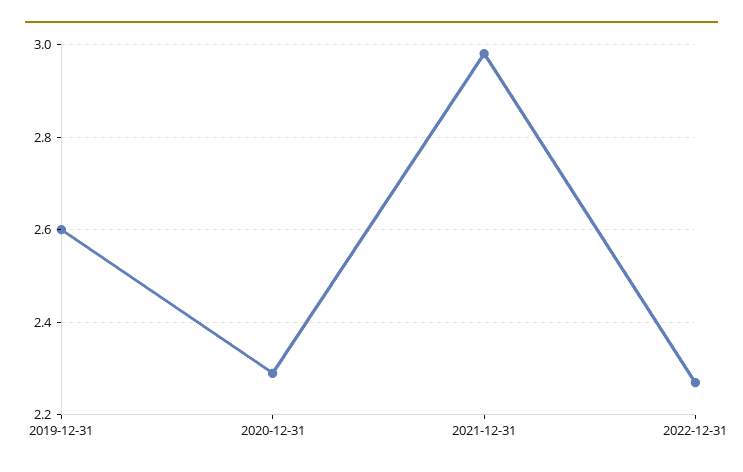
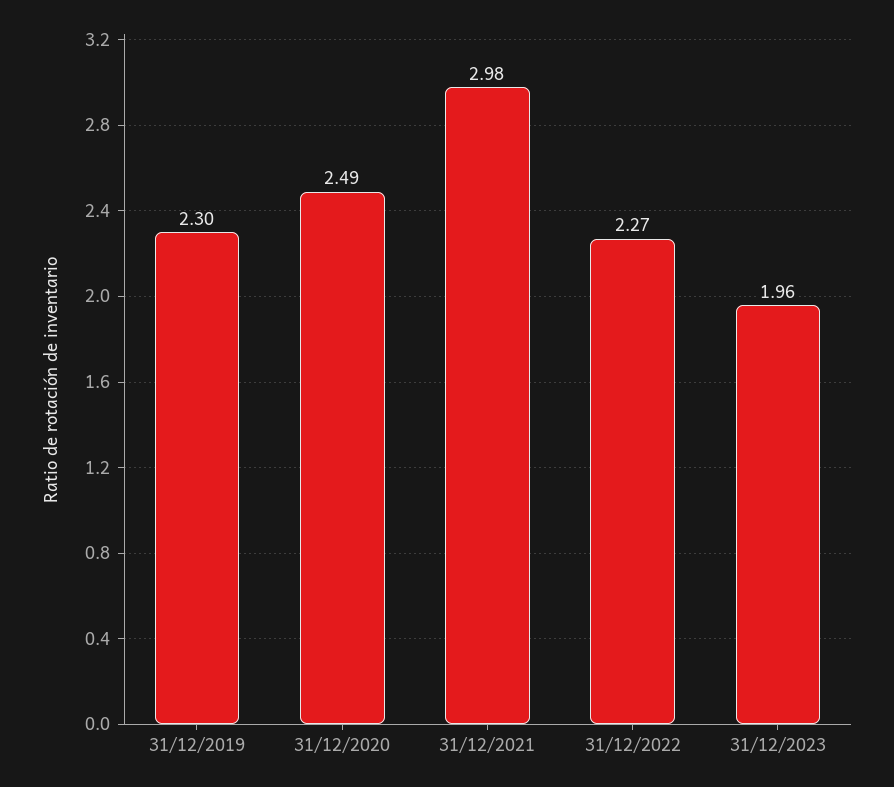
2019-12-31: 2.6 -> 2.3
2020-12-31: 2.3 -> 2.49
31/12/2023: none -> 1.96

